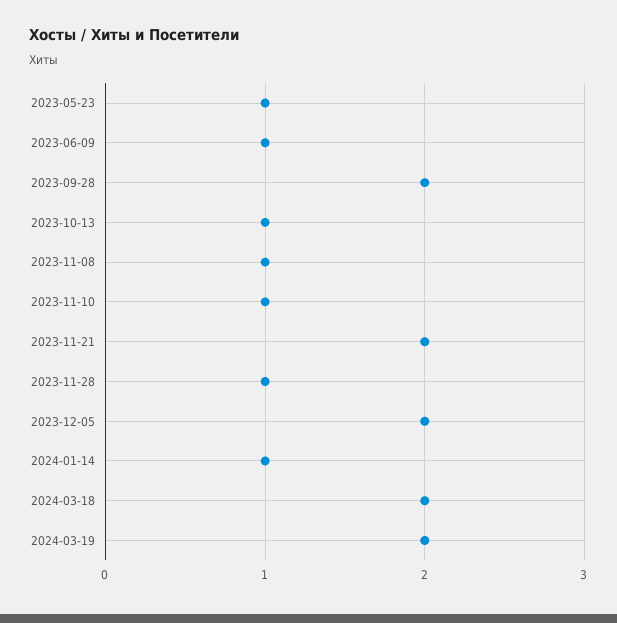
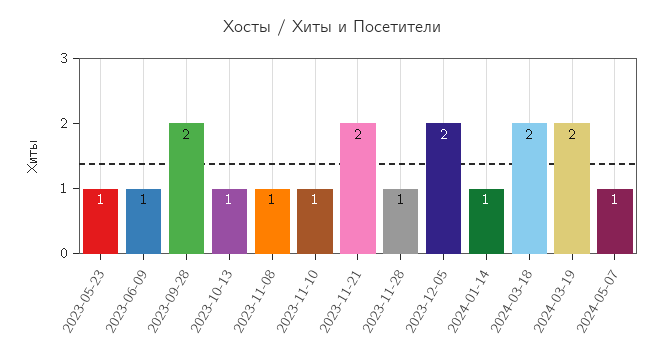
2024-05-07: none -> 1

